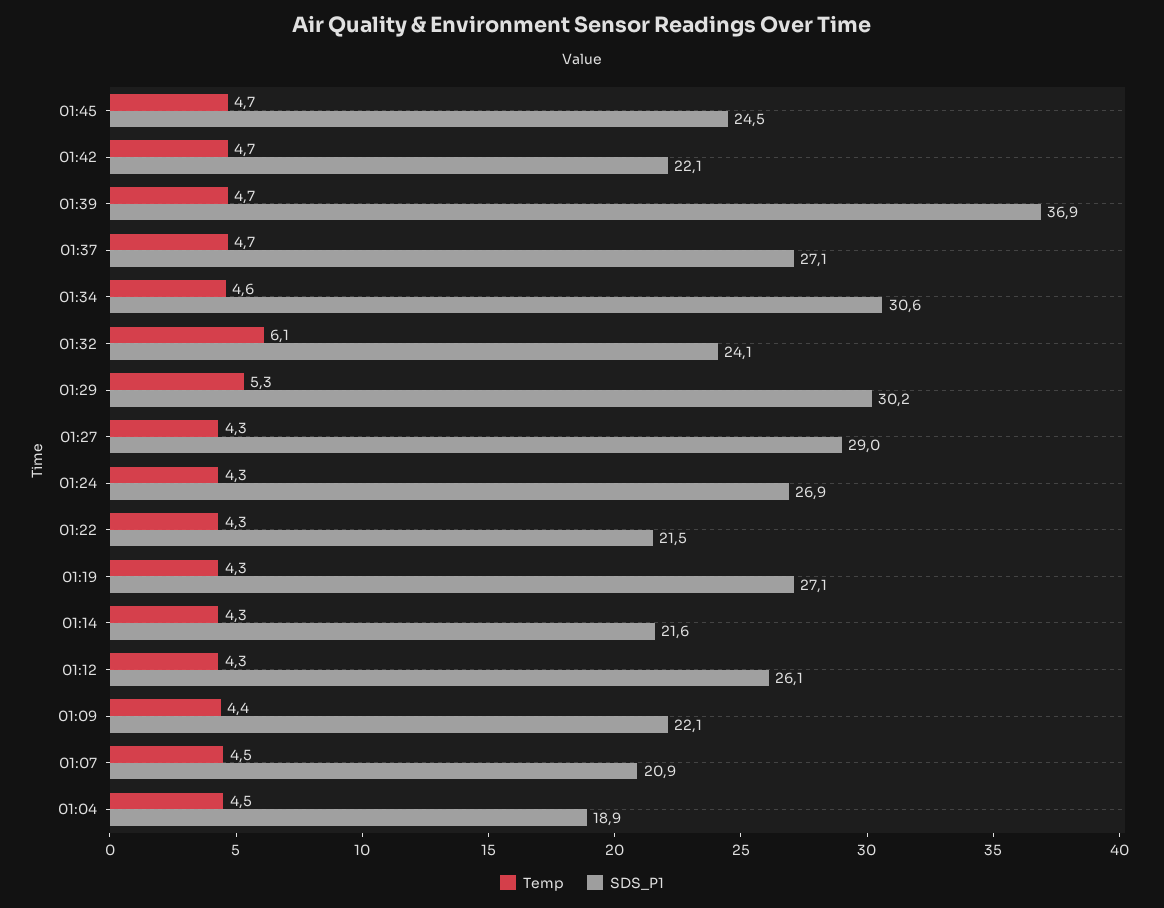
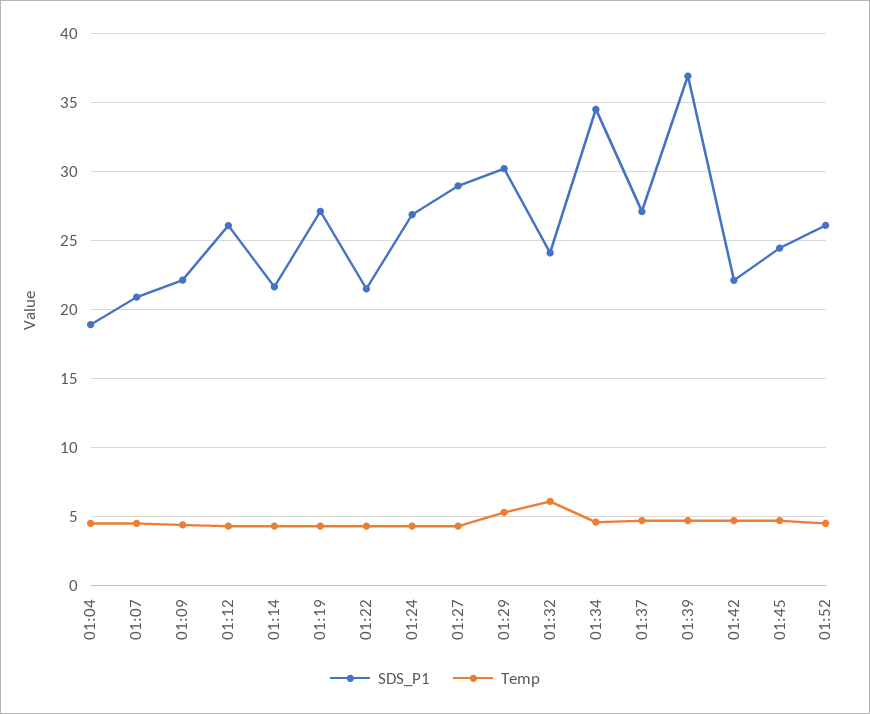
SDS_P1, 01:34: 30.6 -> 34.5
SDS_P1, 01:52: none -> 26
Temp, 01:52: none -> 4.5

